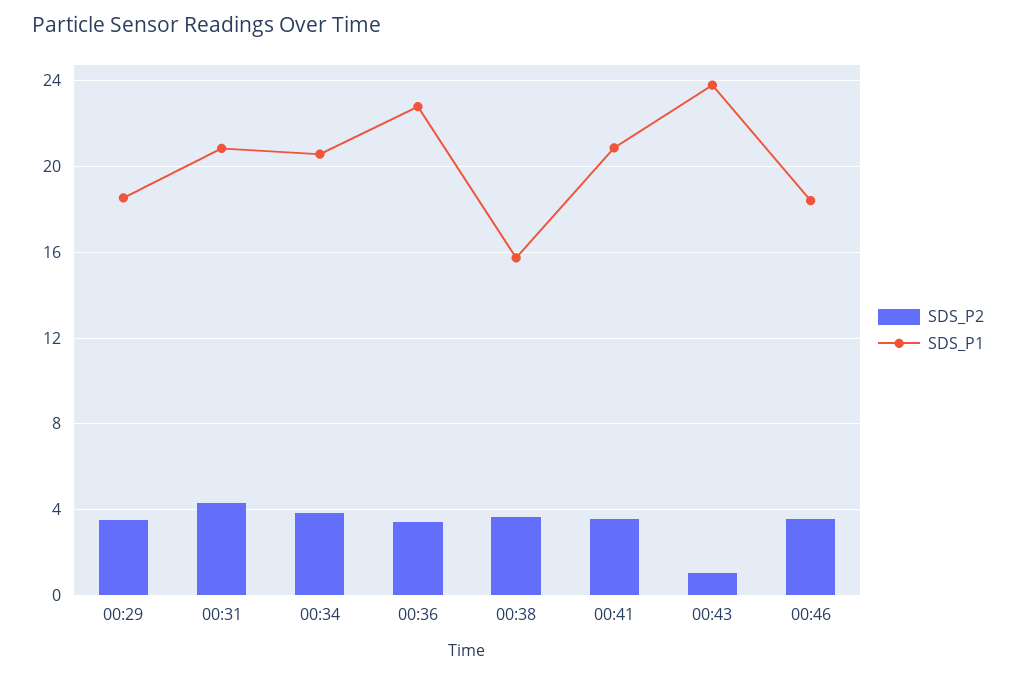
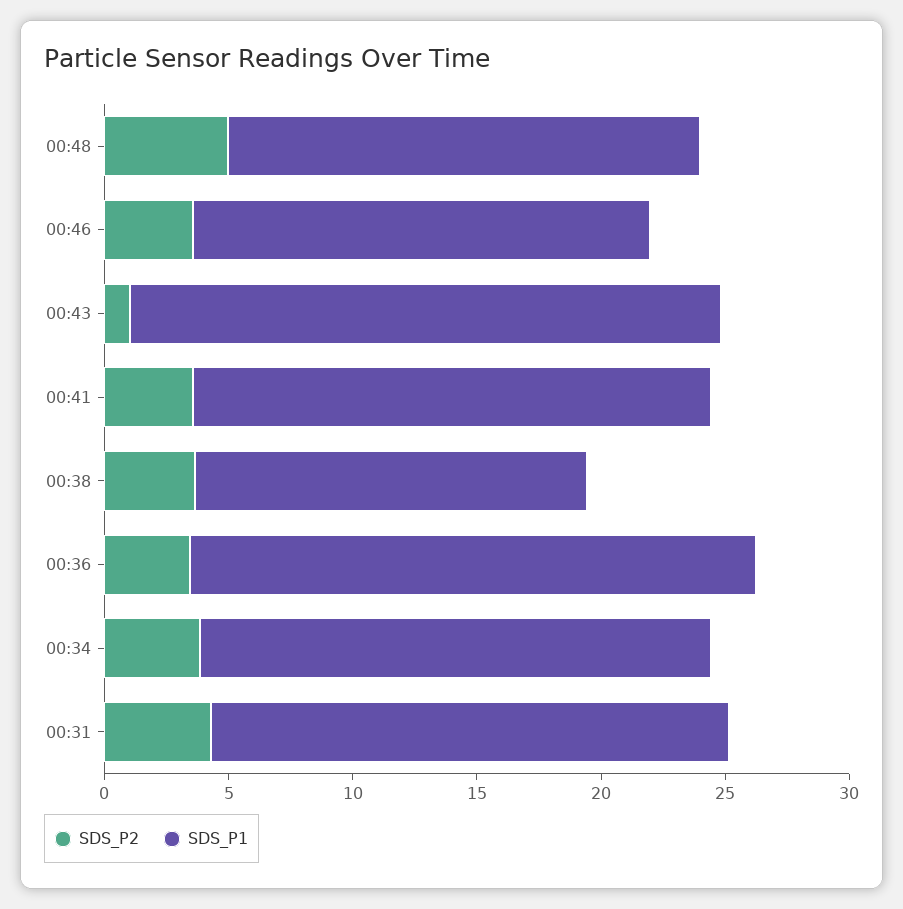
SDS_P2, 00:29: 3.5 -> none
SDS_P1, 00:29: 18.5 -> none
SDS_P2, 00:48: none -> 5
SDS_P1, 00:48: none -> 19

